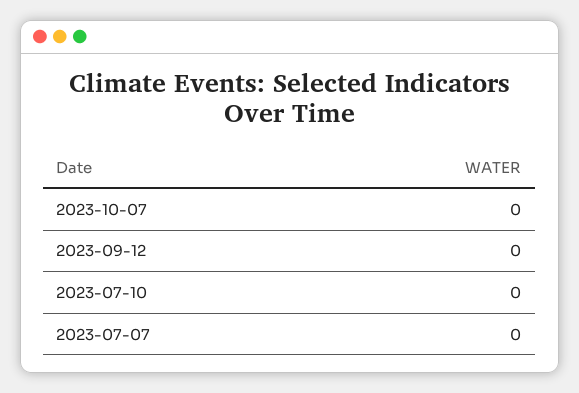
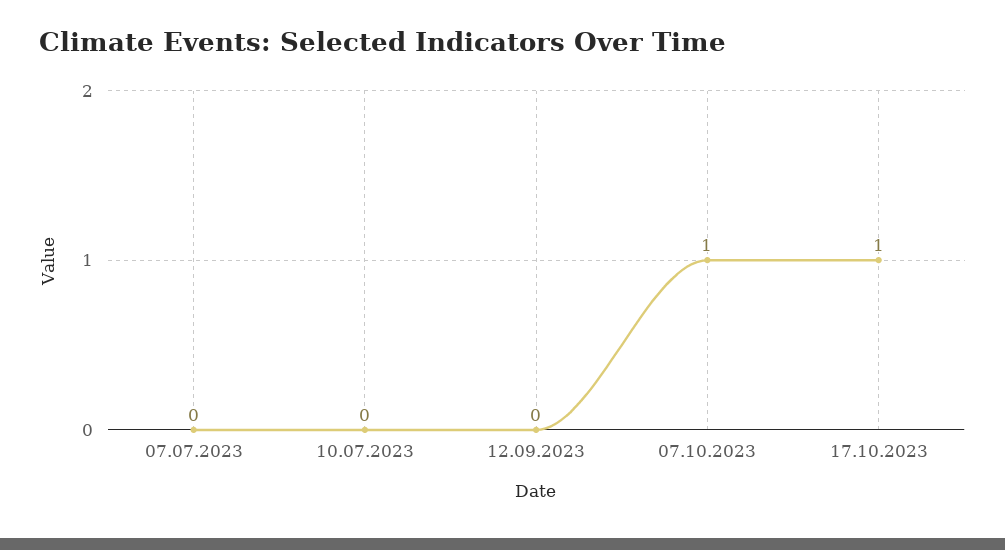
2023-10-07: 0 -> 1
17.10.2023: none -> 1

